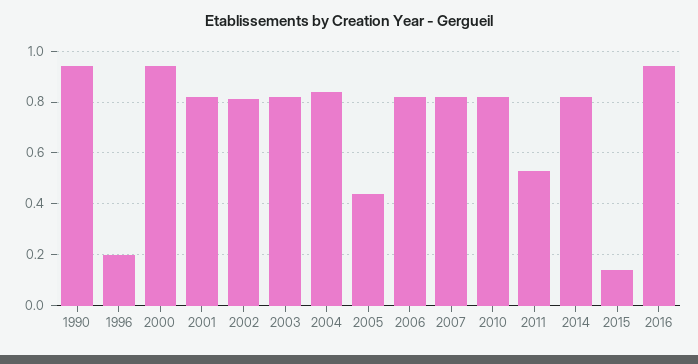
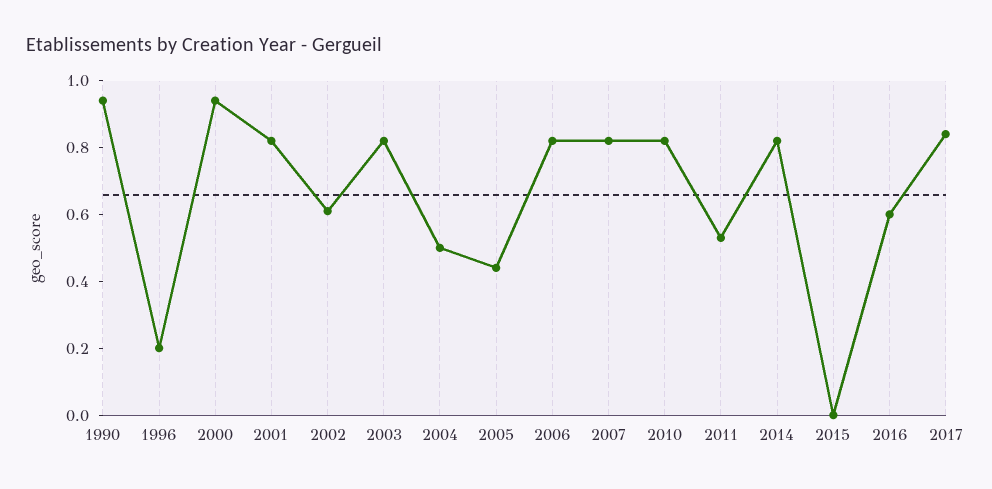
2002: 0.8 -> 0.6
2004: 0.85 -> 0.5
2015: 0.15 -> 0
2016: 0.95 -> 0.6
2017: none -> 0.85

